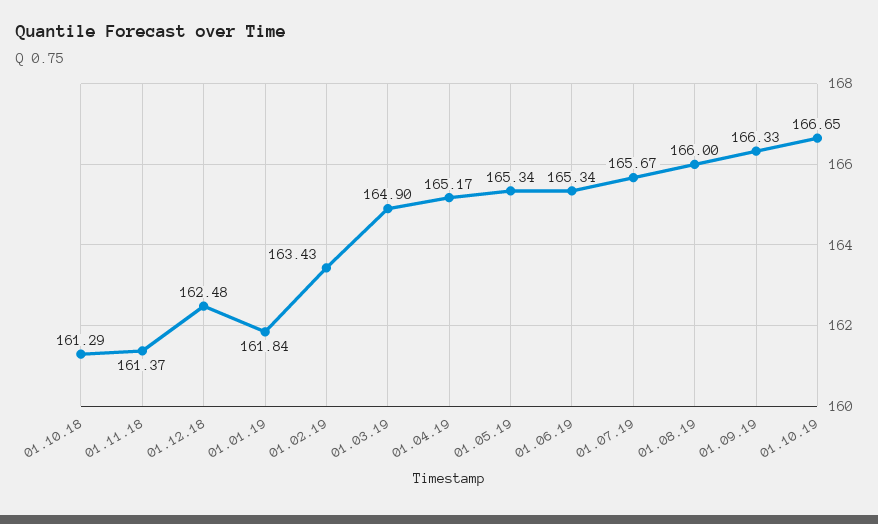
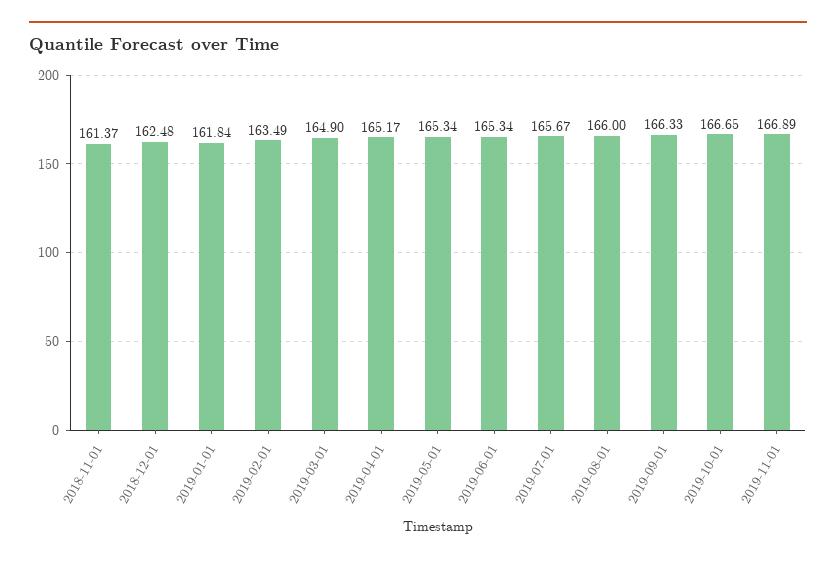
01.10.18: 161.29 -> none
01.02.19: 163.43 -> 163.49
2019-11-01: none -> 166.89

